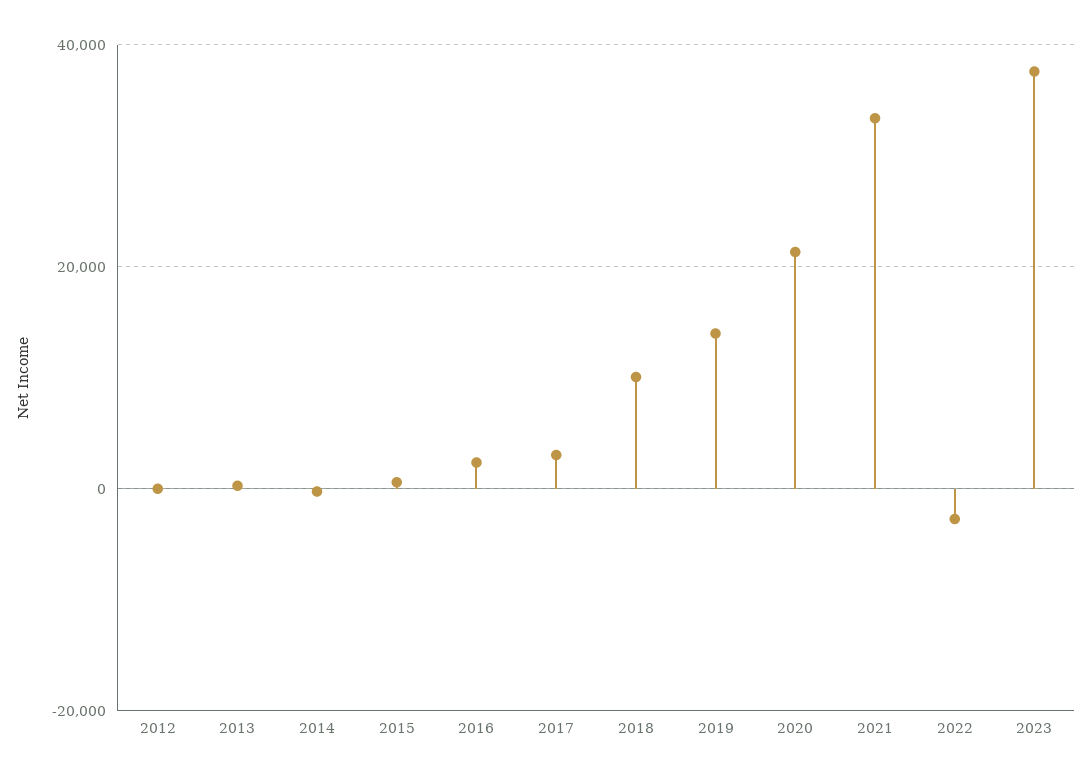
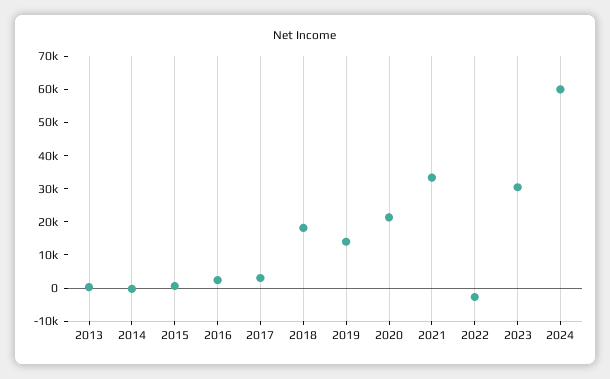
2012: 0 -> none
2018: 10000 -> 17500
2023: 38000 -> 30000
2024: none -> 60000

